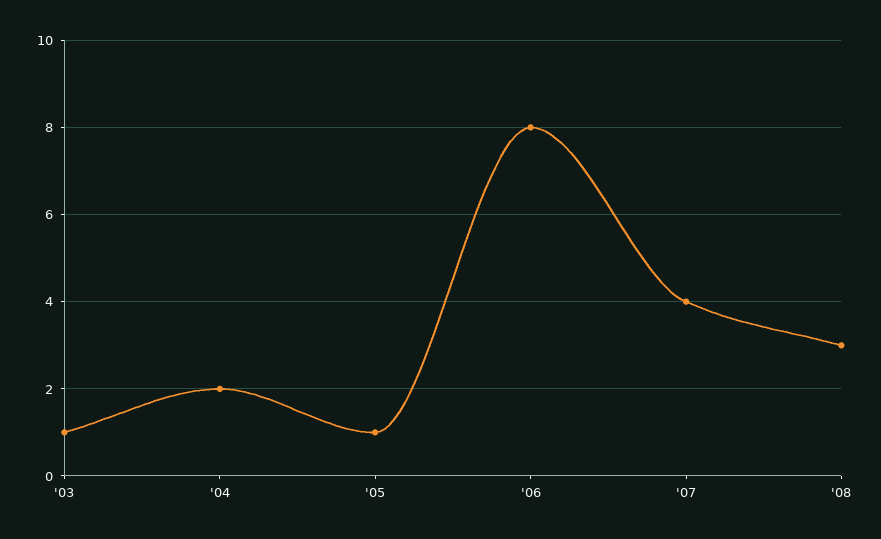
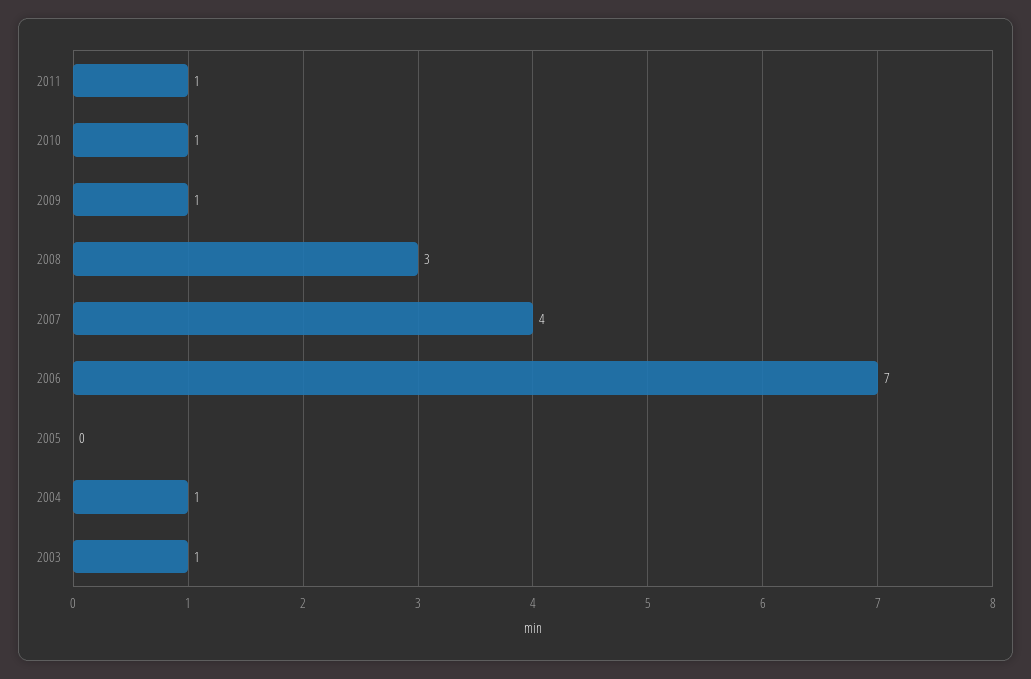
'04: 2 -> 1
'05: 1 -> 0
'06: 8 -> 7
2011: none -> 1
2010: none -> 1
2009: none -> 1

